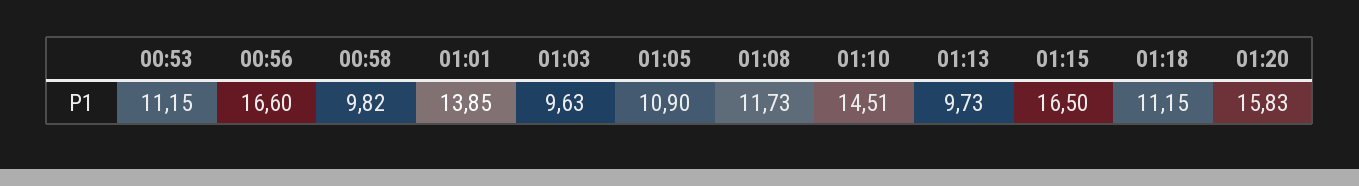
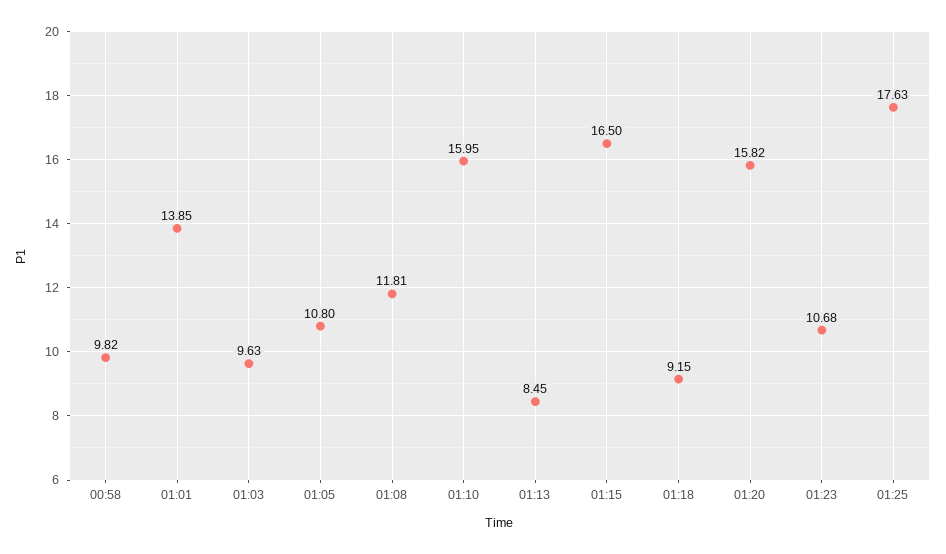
00:53: 11.15 -> none
00:56: 16.6 -> none
01:05: 10.9 -> 10.8
01:08: 11.73 -> 11.81
01:10: 14.51 -> 15.95
01:13: 9.73 -> 8.45
01:18: 11.15 -> 9.15
01:20: 15.83 -> 15.82
01:23: none -> 10.68
01:25: none -> 17.63

